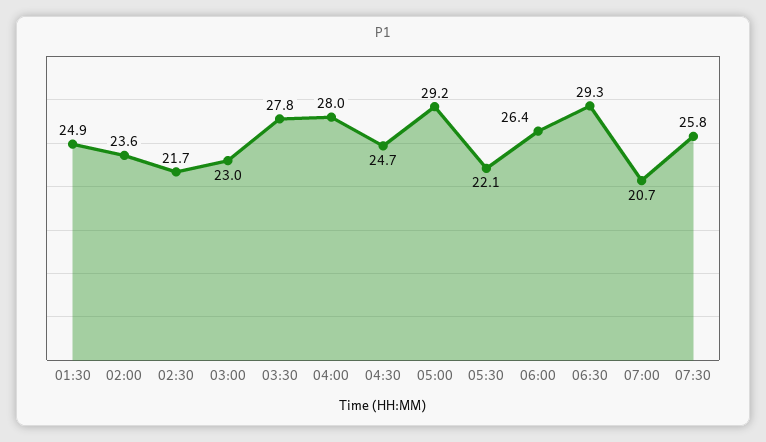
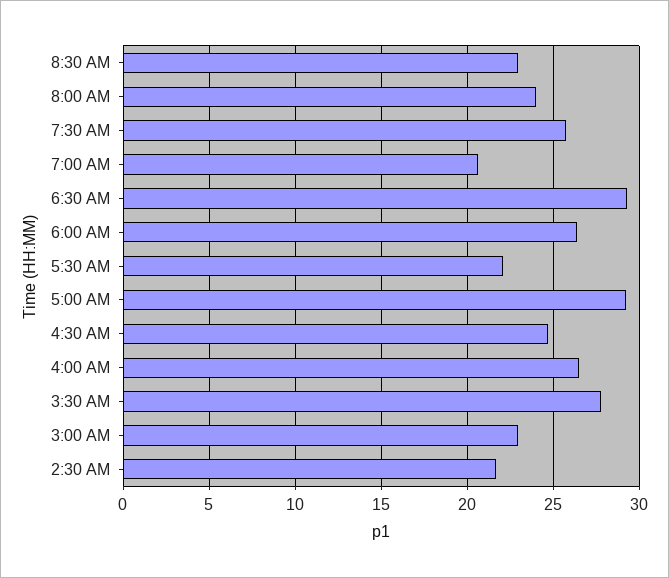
01:30: 24.9 -> none
02:00: 23.6 -> none
04:00: 28 -> 26.5
8:30 AM: none -> 23
8:00 AM: none -> 24

